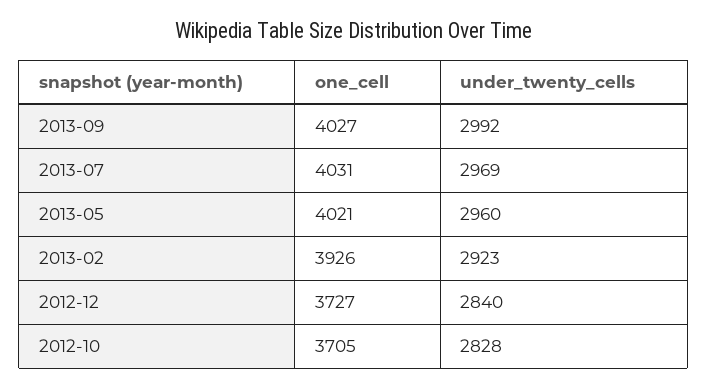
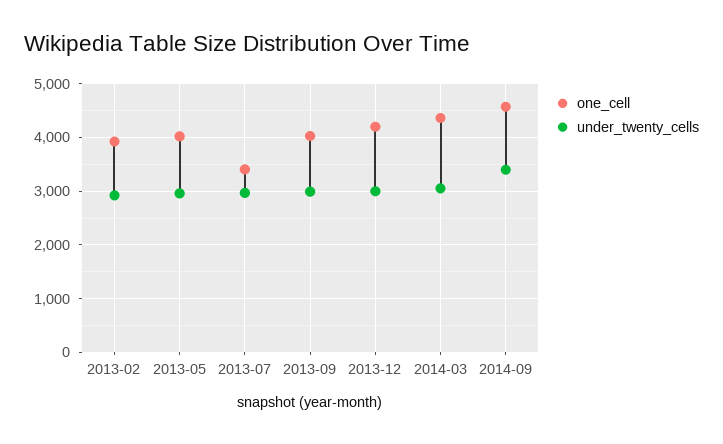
one_cell, 2013-07: 4031 -> 3400
one_cell, 2012-12: 3727 -> none
under_twenty_cells, 2012-12: 2840 -> none
one_cell, 2012-10: 3705 -> none
under_twenty_cells, 2012-10: 2828 -> none
one_cell, 2013-12: none -> 4200
under_twenty_cells, 2013-12: none -> 3000
one_cell, 2014-03: none -> 4400
under_twenty_cells, 2014-03: none -> 3000
one_cell, 2014-09: none -> 4600
under_twenty_cells, 2014-09: none -> 3400

